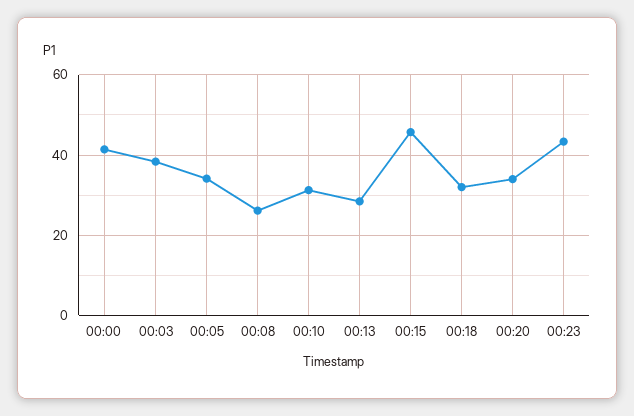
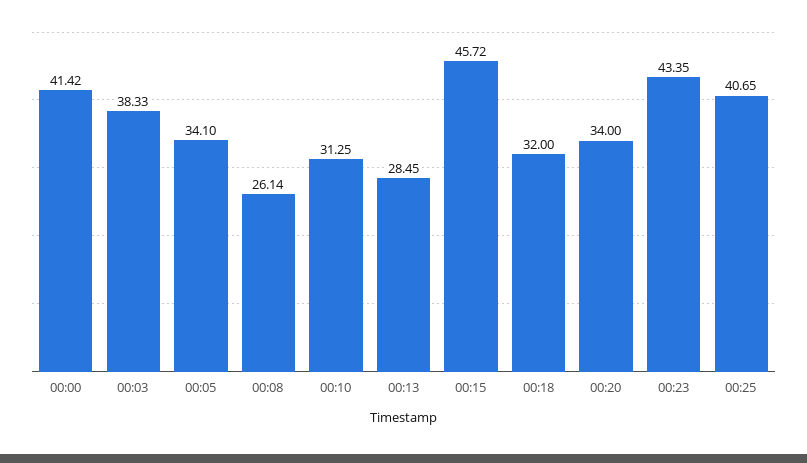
00:25: none -> 40.65

